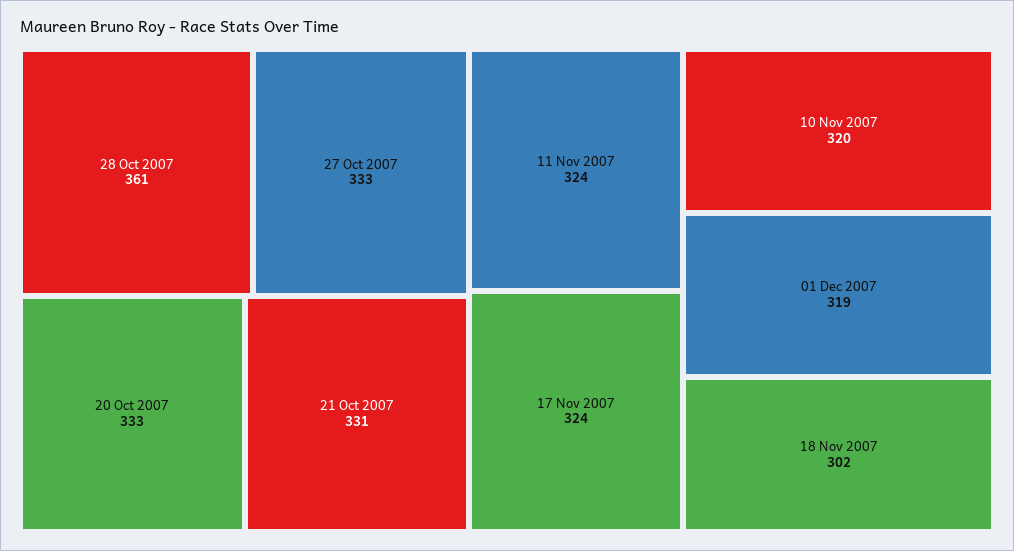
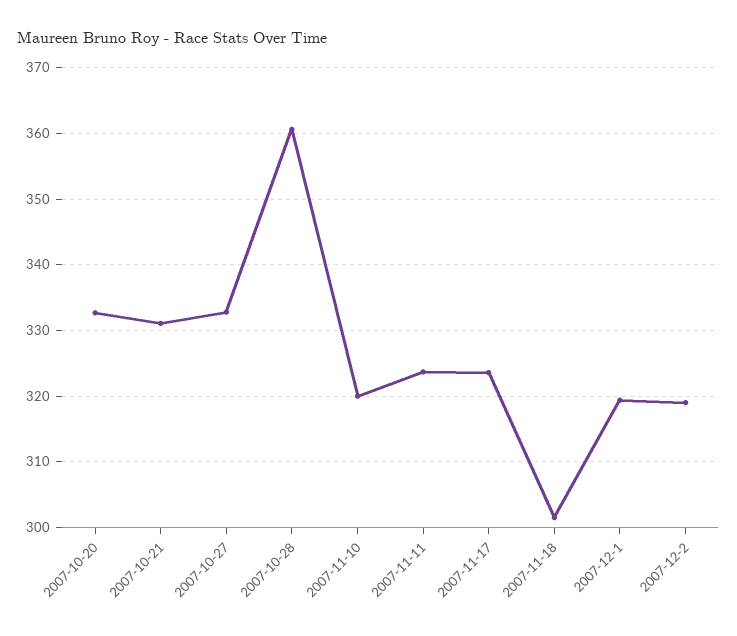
2007-12-2: none -> 319

